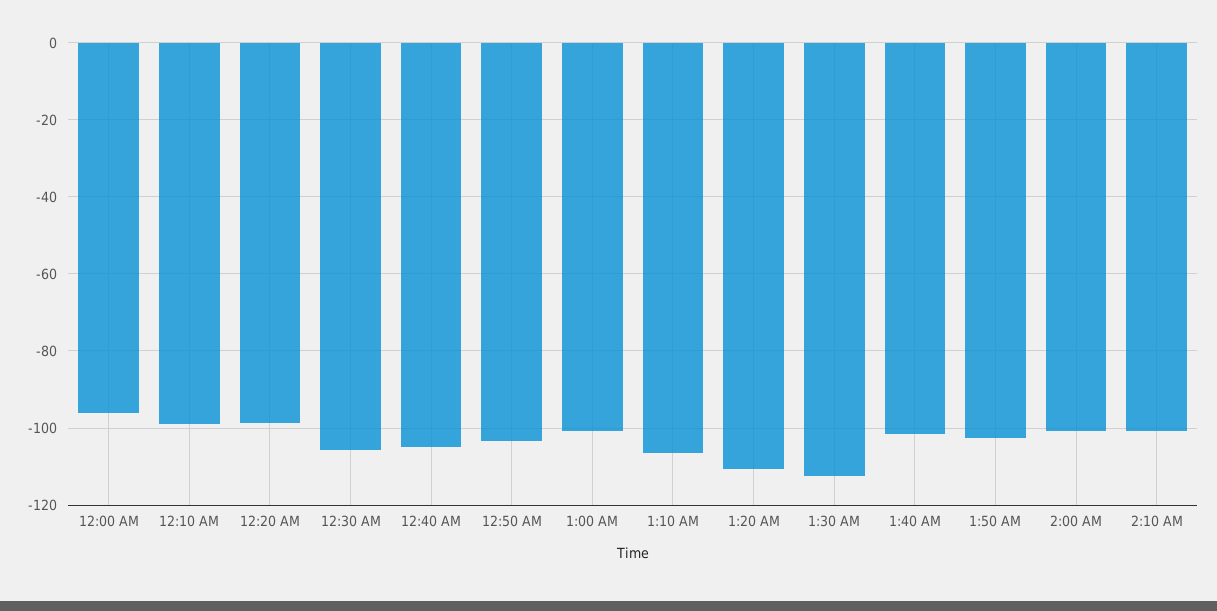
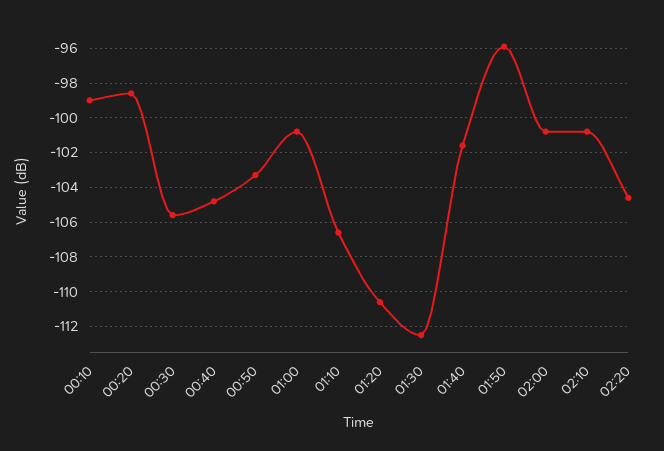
12:00 AM: -96 -> none
1:50 AM: -102 -> -96
02:20: none -> -104.5

